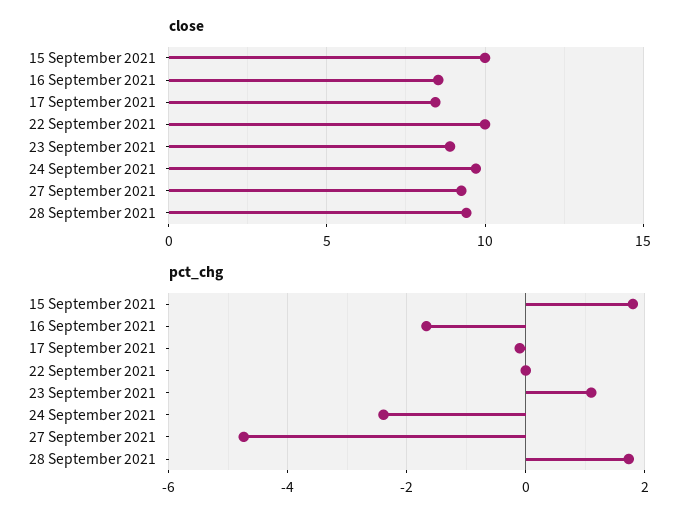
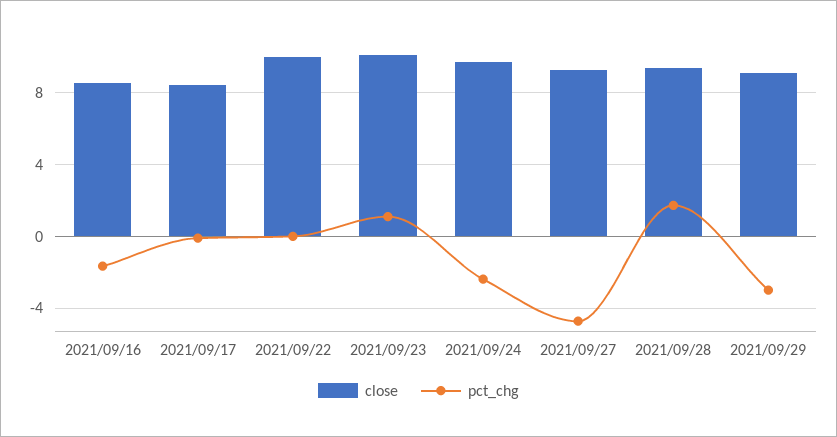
close, 15 September 2021: 10 -> none
close, 23 September 2021: 9 -> 10
pct_chg, 15 September 2021: 1.8 -> none
close, 2021/09/29: none -> 9
pct_chg, 2021/09/29: none -> -3

